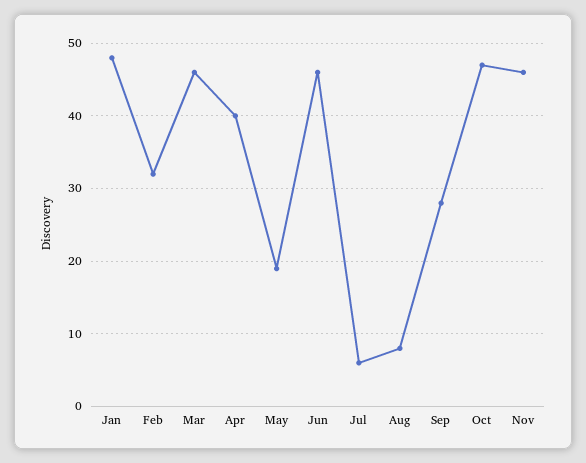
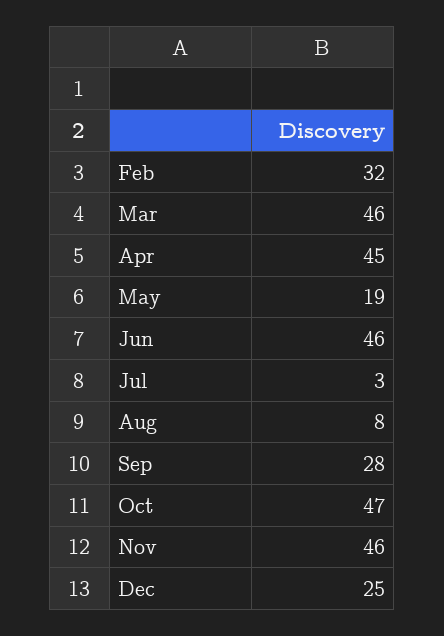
Jan: 48 -> none
Apr: 40 -> 45
Jul: 6 -> 3
Dec: none -> 25

